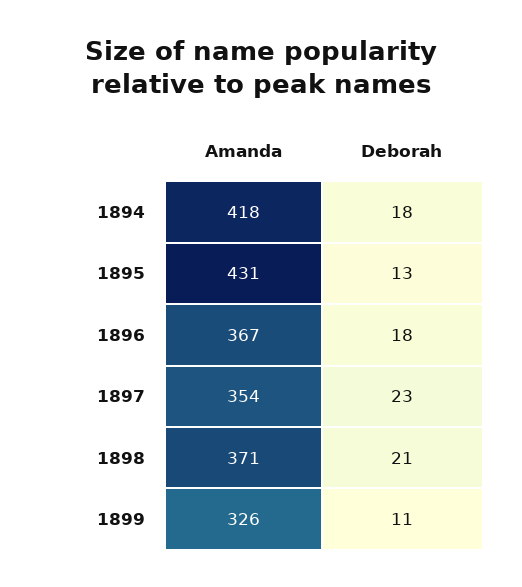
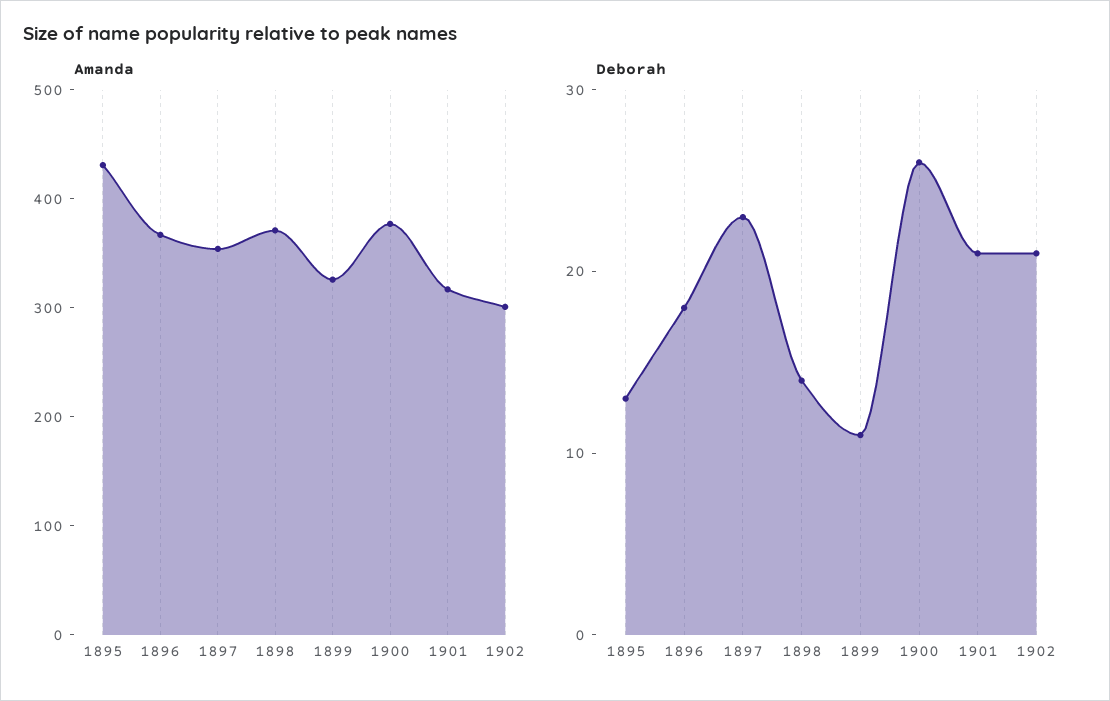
Amanda, 1894: 418 -> none
Deborah, 1894: 18 -> none
Deborah, 1898: 21 -> 14
Amanda, 1900: none -> 380
Amanda, 1901: none -> 320
Amanda, 1902: none -> 300
Deborah, 1900: none -> 26
Deborah, 1901: none -> 21
Deborah, 1902: none -> 21

